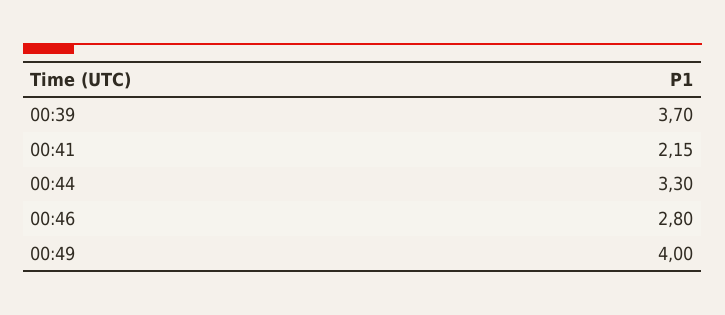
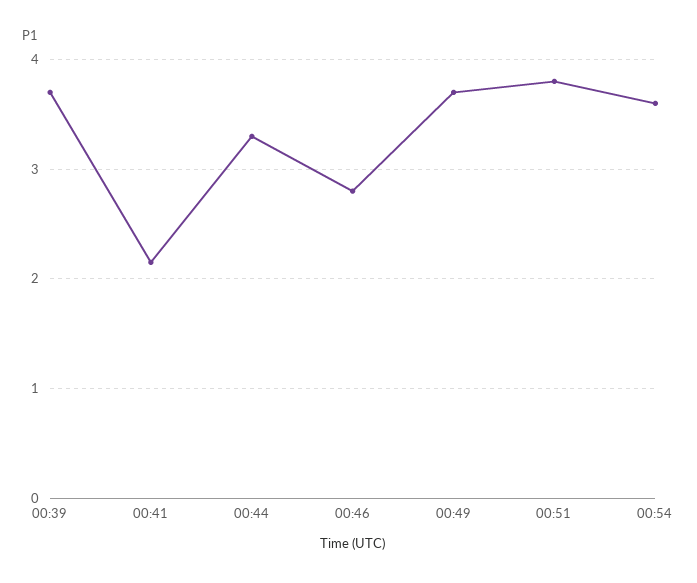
00:49: 4 -> 3.7
00:51: none -> 3.8
00:54: none -> 3.6

